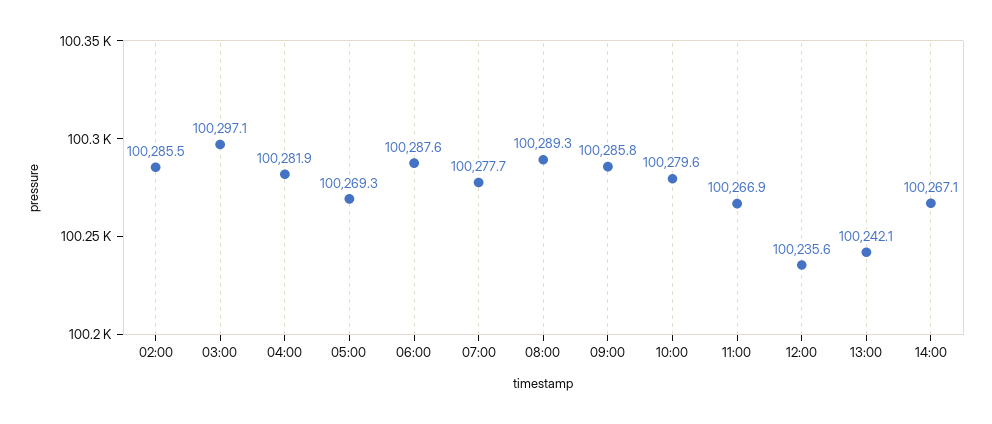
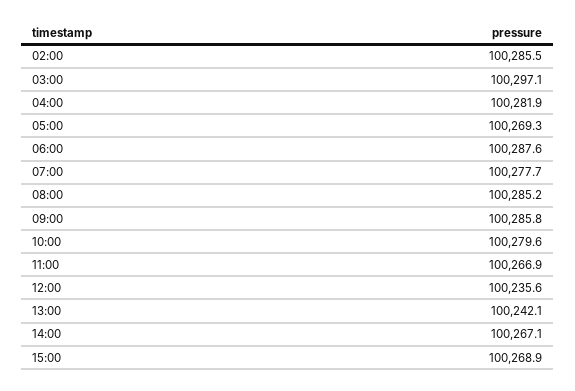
08:00: 100289.3 -> 100285.2
15:00: none -> 100268.9

